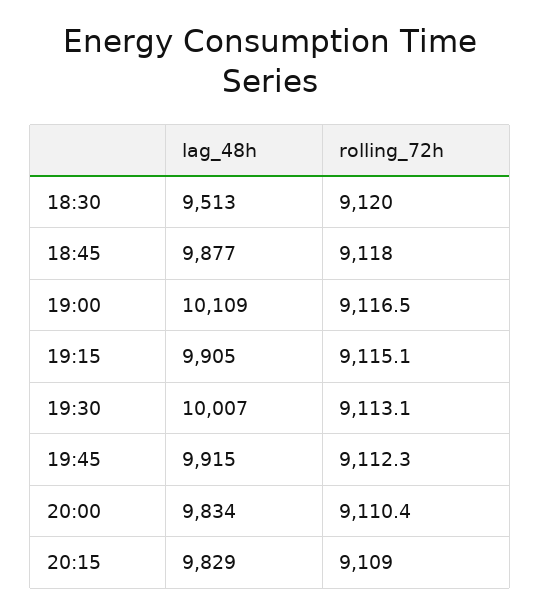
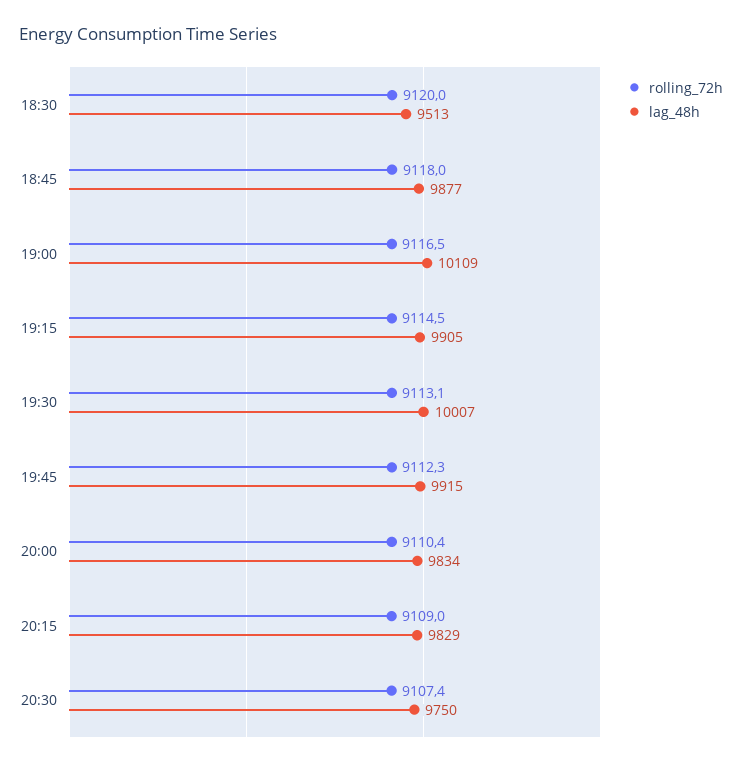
rolling_72h, 19:15: 9115.1 -> 9114.5
rolling_72h, 20:30: none -> 9107.4
lag_48h, 20:30: none -> 9750

